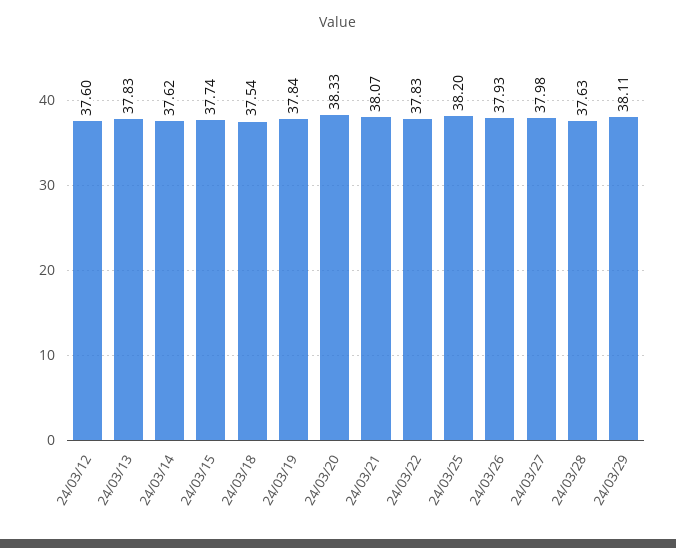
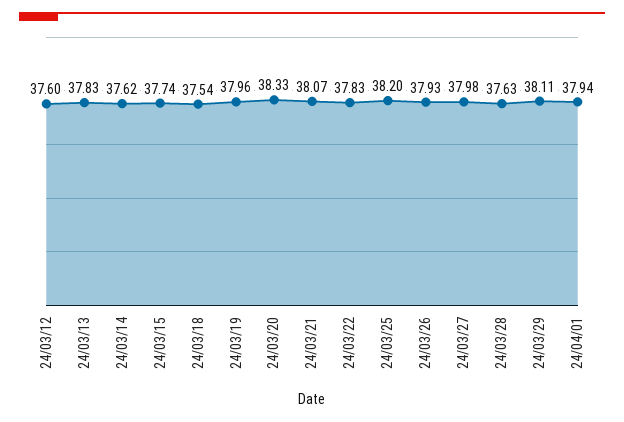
24/03/19: 37.84 -> 37.96
24/04/01: none -> 37.94

